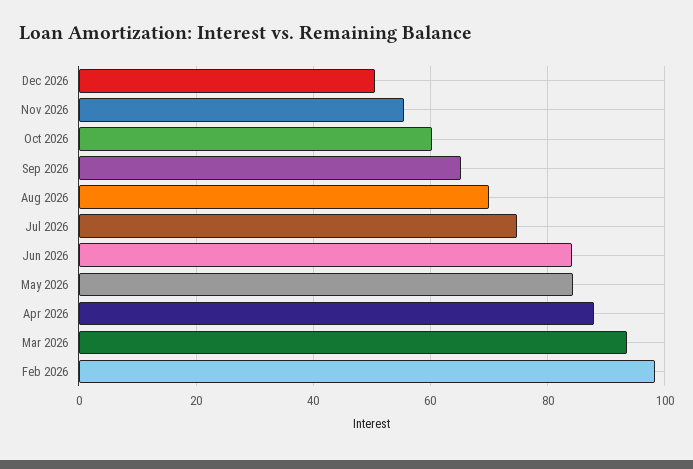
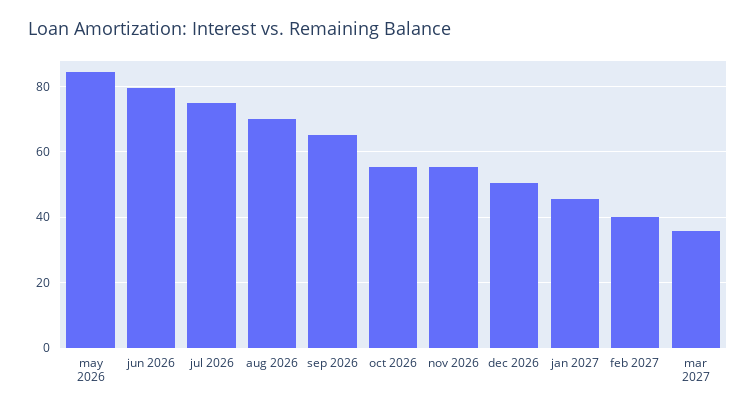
Oct 2026: 60 -> 56
Jun 2026: 84 -> 80
Apr 2026: 88 -> none
Mar 2026: 94 -> none
Feb 2026: 98 -> none
jan 2027: none -> 46
feb 2027: none -> 40
mar 2027: none -> 36

